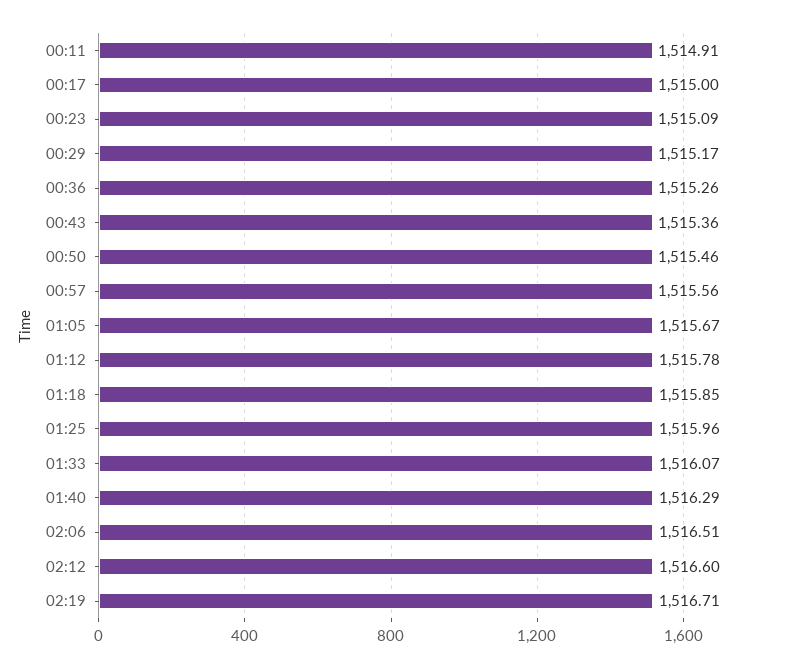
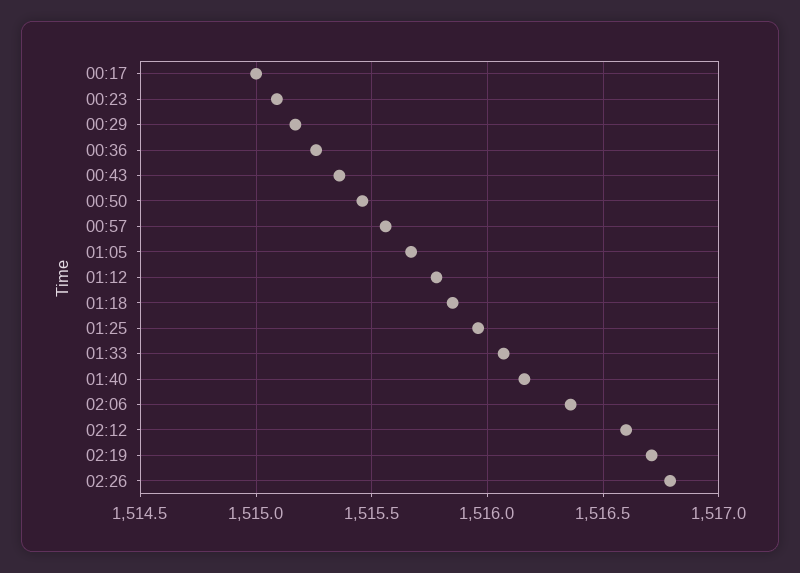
00:11: 1514.91 -> none
01:40: 1516.29 -> 1516.15
02:06: 1516.51 -> 1516.35
02:26: none -> 1516.8

